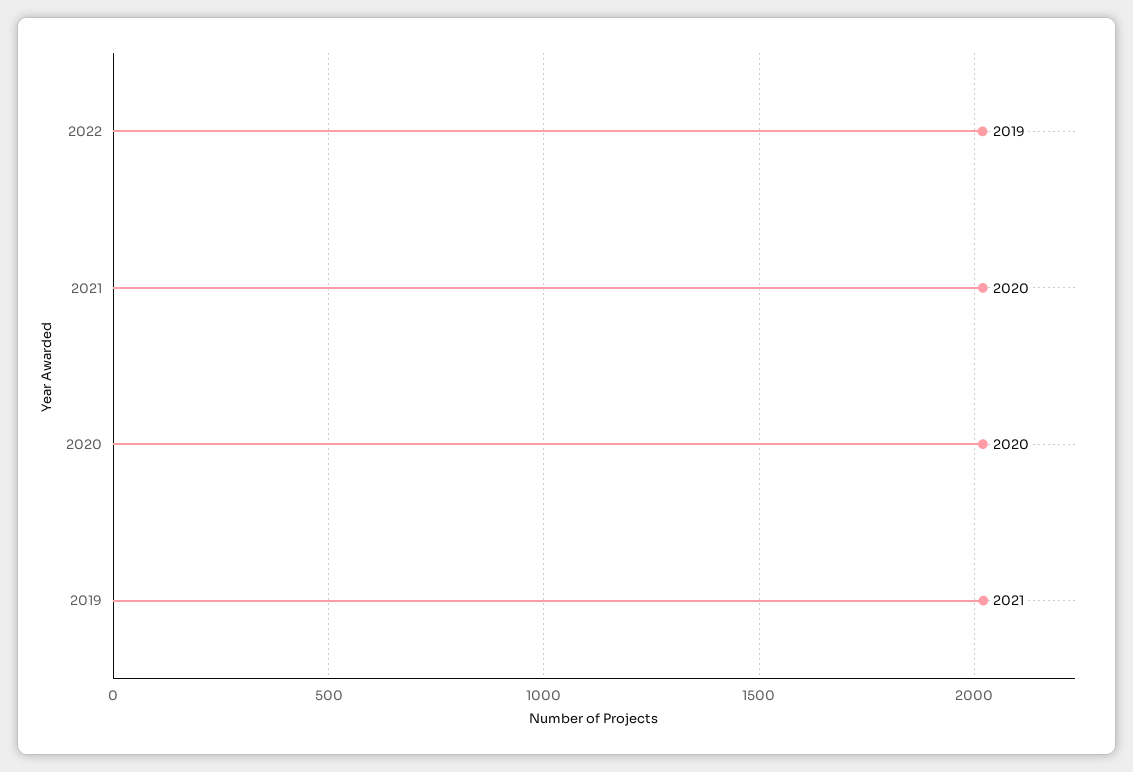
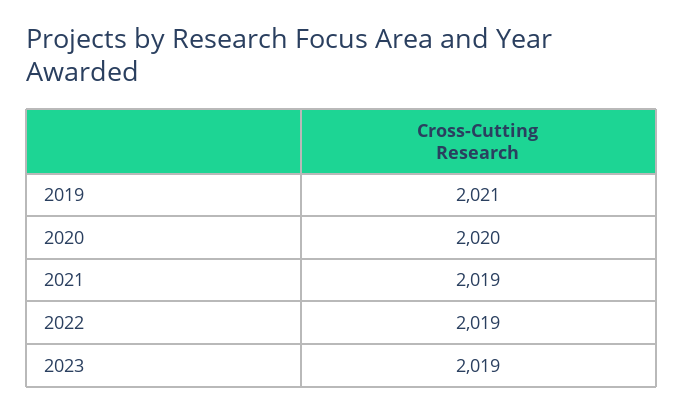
2021: 2020 -> 2019
2023: none -> 2019

